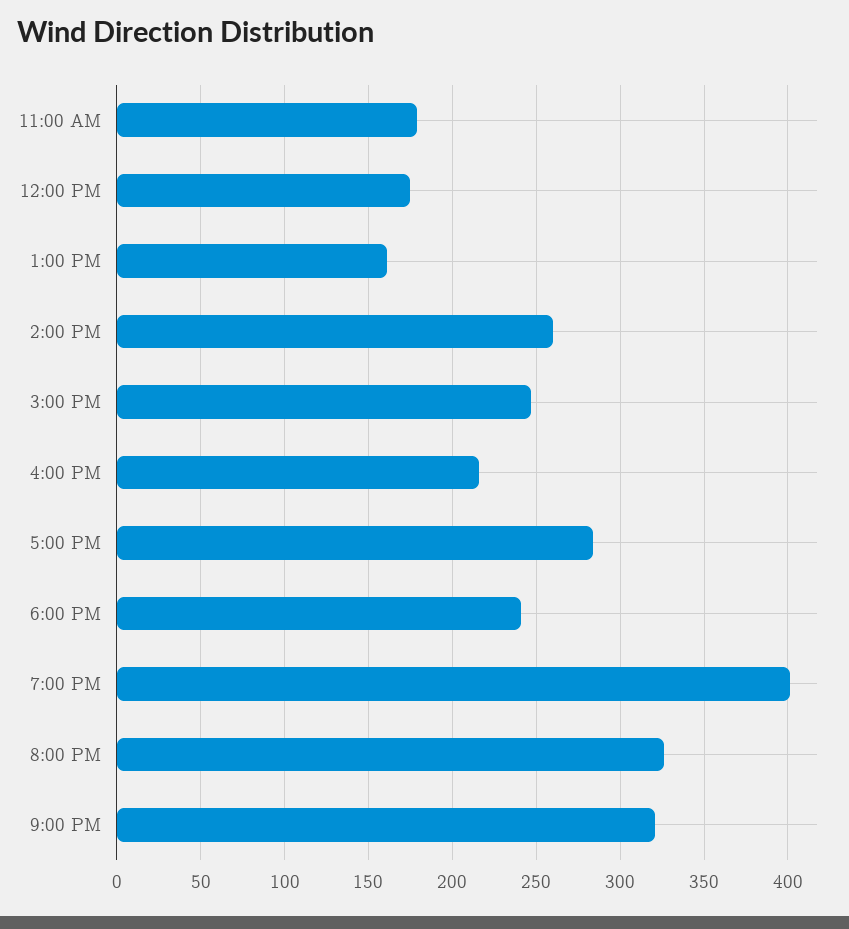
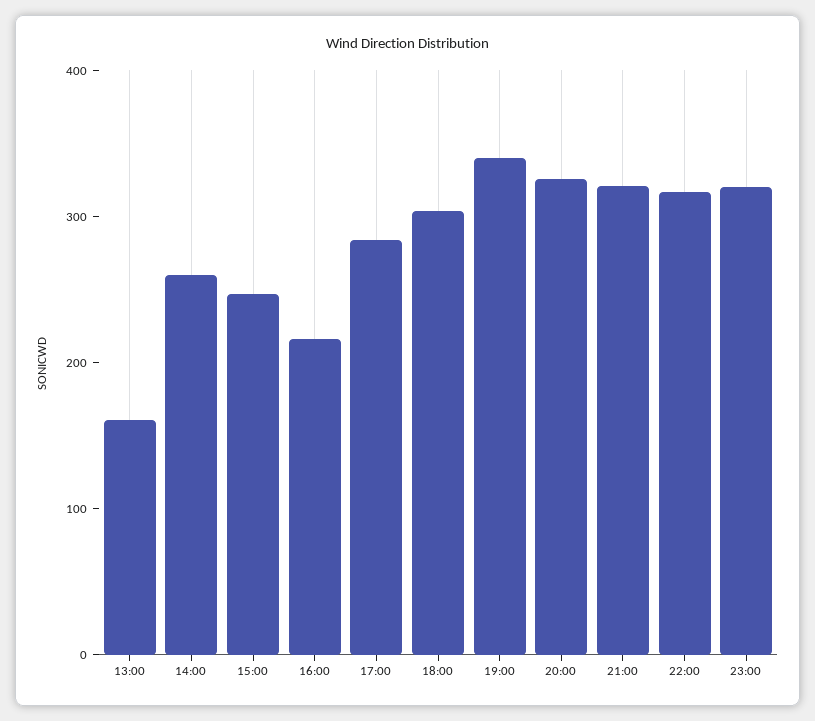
11:00 AM: 180 -> none
12:00 PM: 175 -> none
6:00 PM: 240 -> 300
7:00 PM: 400 -> 340
22:00: none -> 320
23:00: none -> 320

